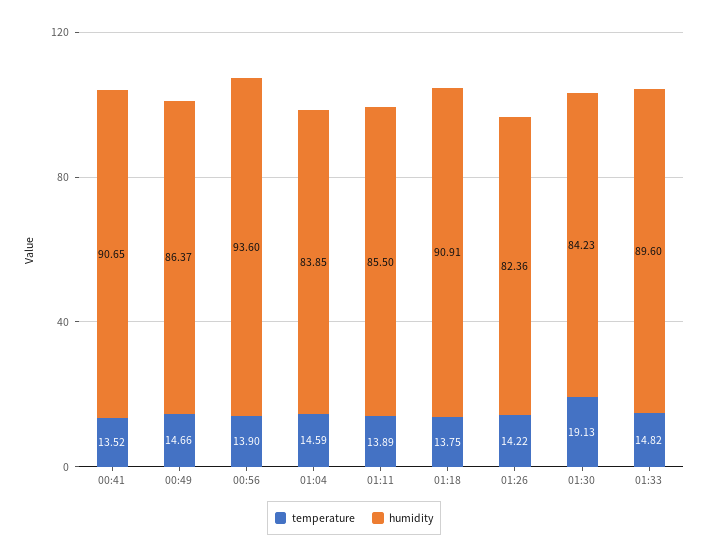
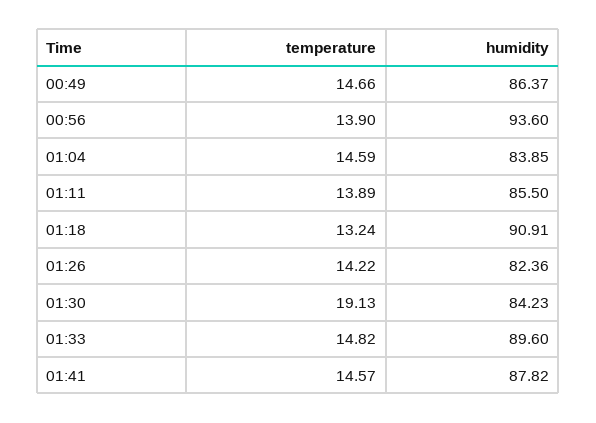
temperature, 00:41: 13.52 -> none
humidity, 00:41: 90.65 -> none
temperature, 01:18: 13.75 -> 13.24
temperature, 01:41: none -> 14.57
humidity, 01:41: none -> 87.82

